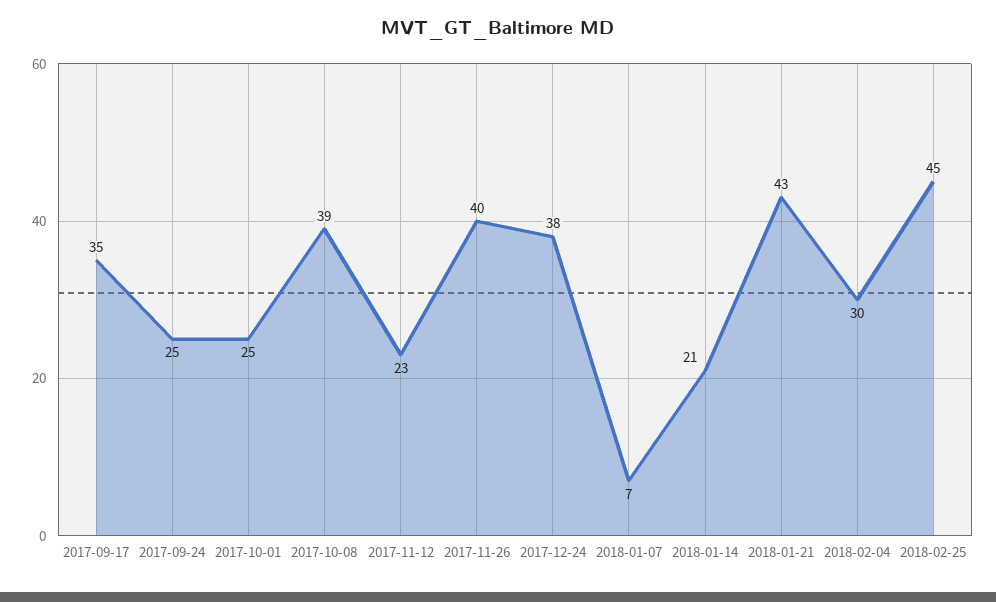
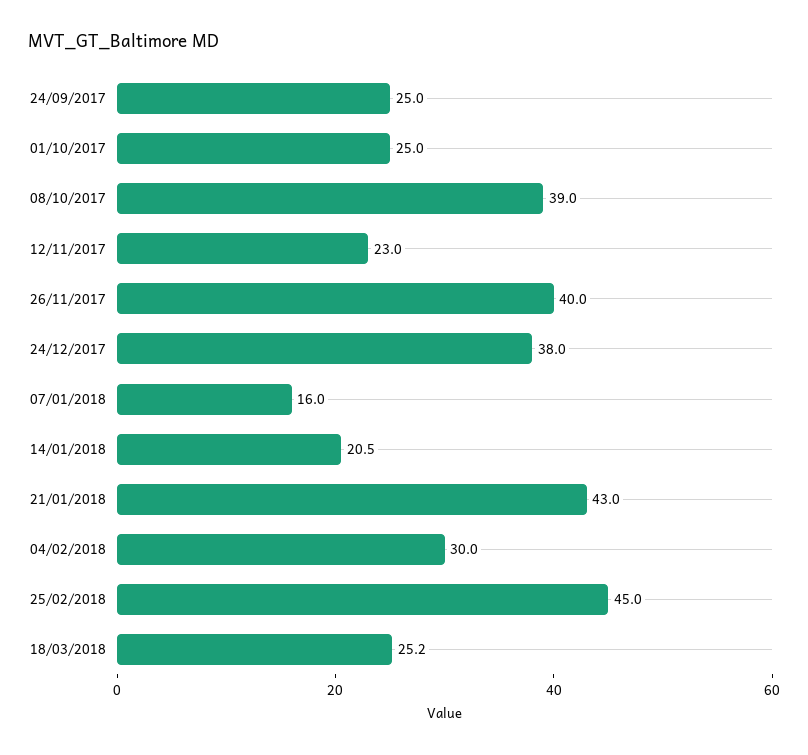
2017-09-17: 35 -> none
2018-01-07: 7 -> 16
18/03/2018: none -> 25.2

